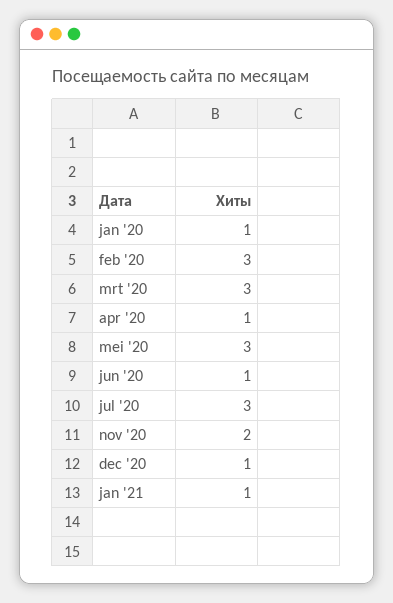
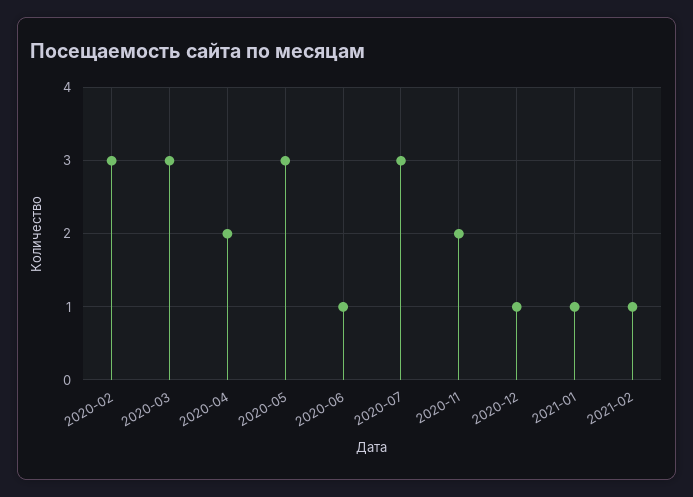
jan '20: 1 -> none
apr '20: 1 -> 2
2021-02: none -> 1

